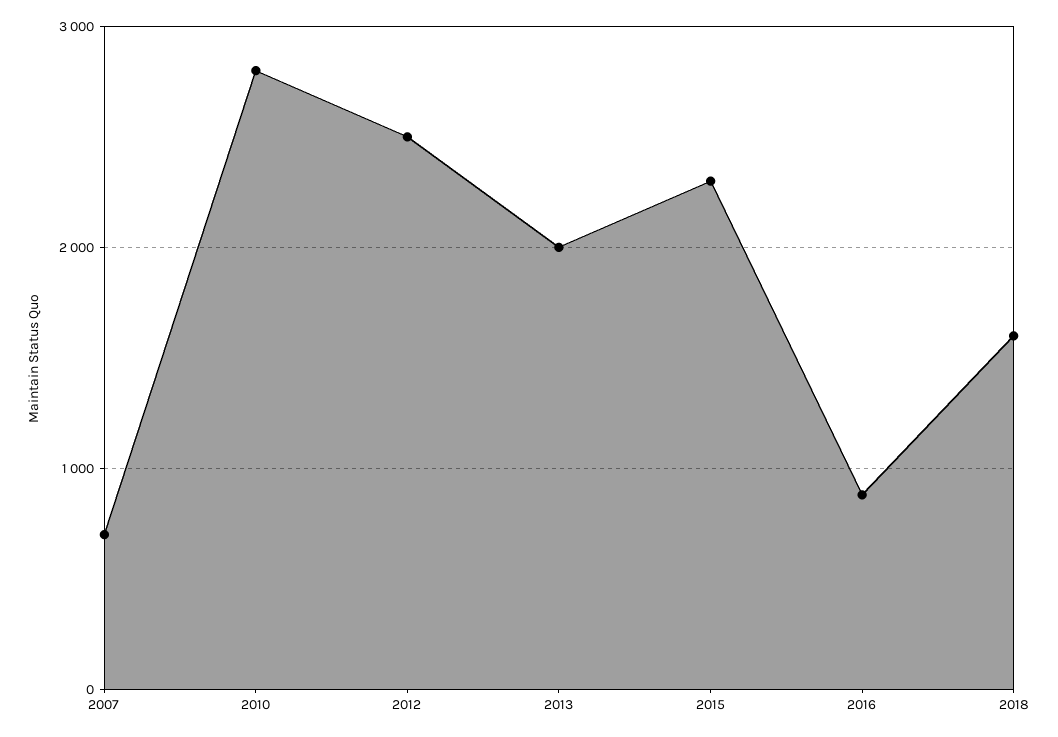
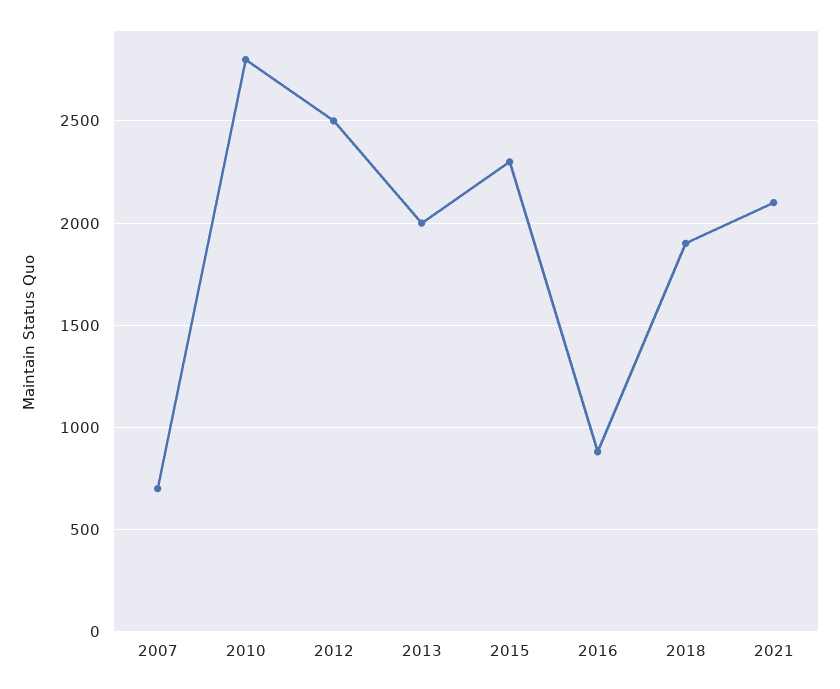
2018: 1600 -> 1900
2021: none -> 2100

